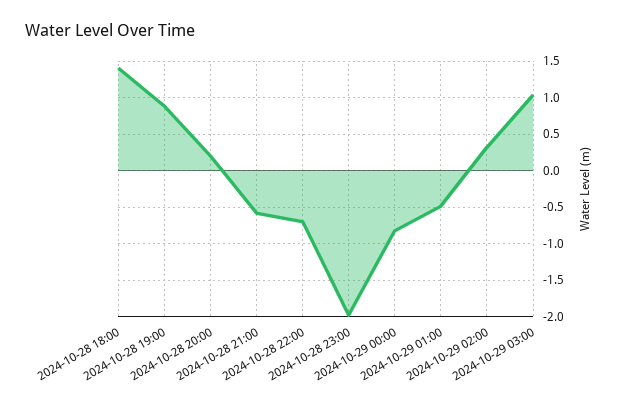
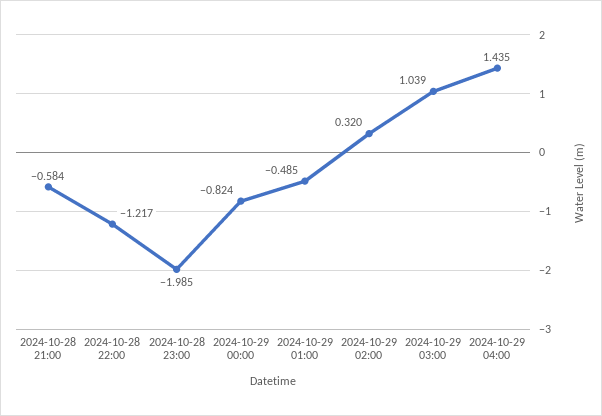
2024-10-28 18:00: 1.4 -> none
2024-10-28 19:00: 0.9 -> none
2024-10-28 20:00: 0.2 -> none
2024-10-28 22:00: -0.7 -> -1.217
2024-10-29 04:00: none -> 1.435

